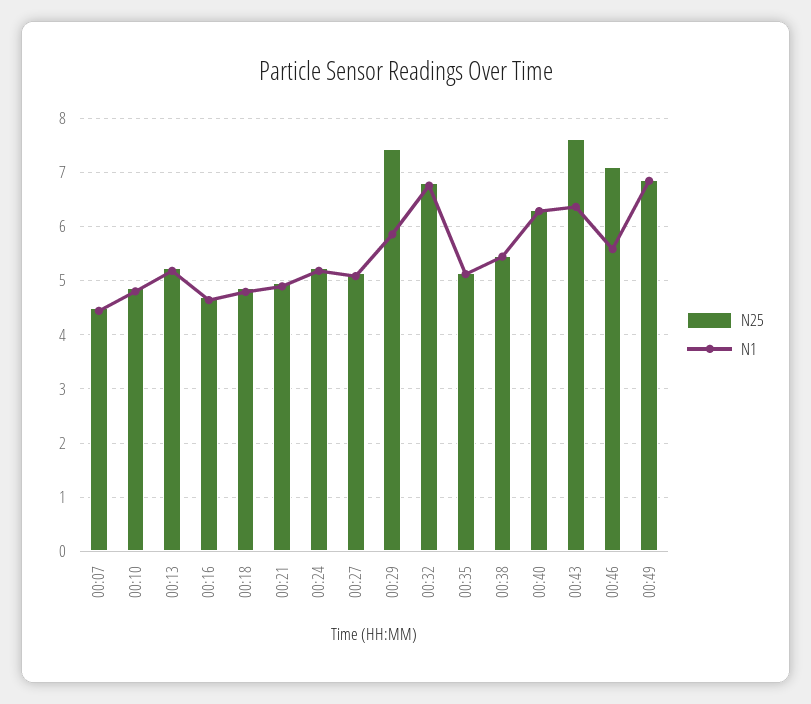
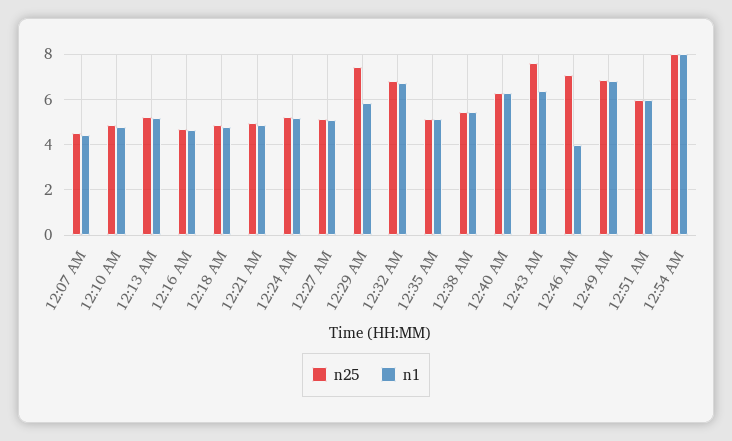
N1, 00:46: 5.6 -> 4
N25, 12:51 AM: none -> 6
N1, 12:51 AM: none -> 6
N25, 12:54 AM: none -> 8
N1, 12:54 AM: none -> 8

